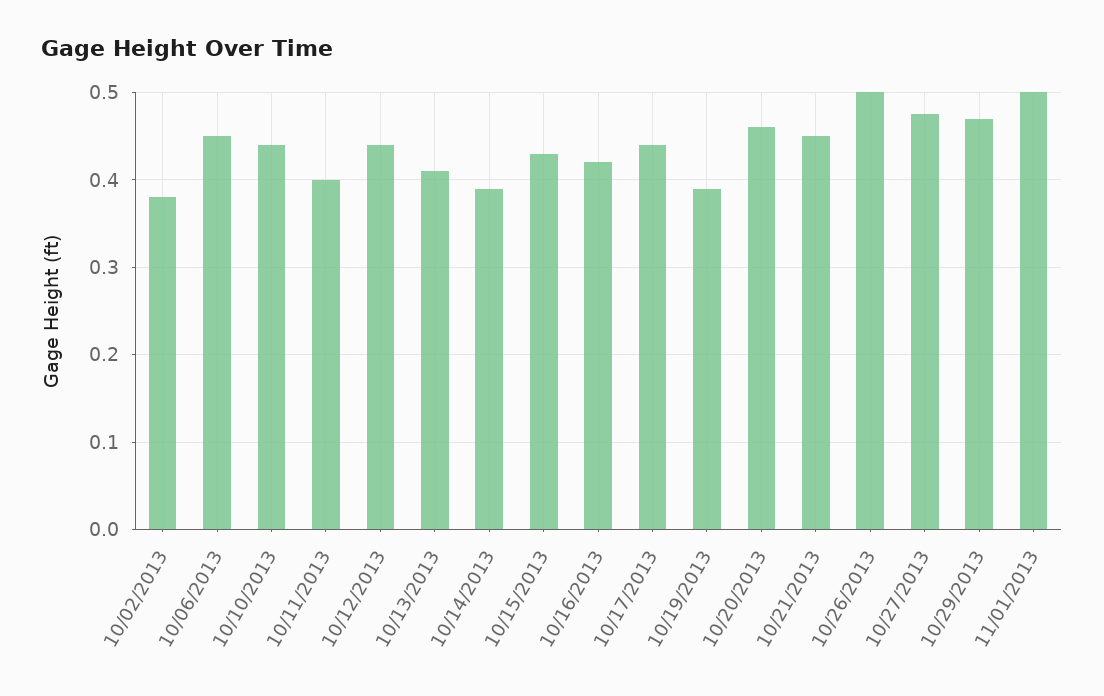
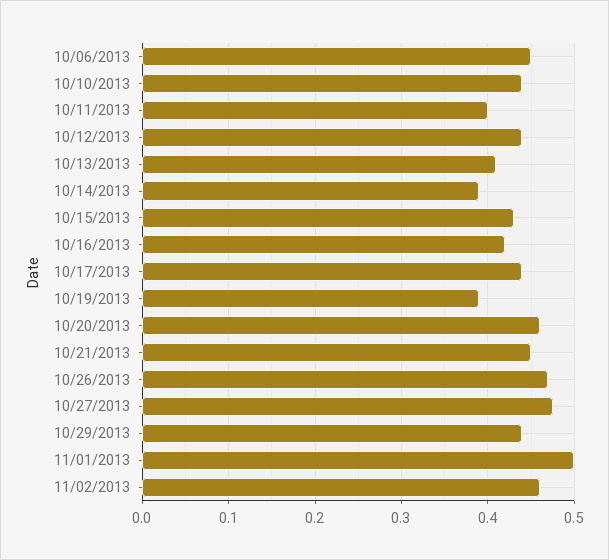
10/02/2013: 0.38 -> none
10/26/2013: 0.5 -> 0.47
10/29/2013: 0.47 -> 0.44
11/02/2013: none -> 0.46

